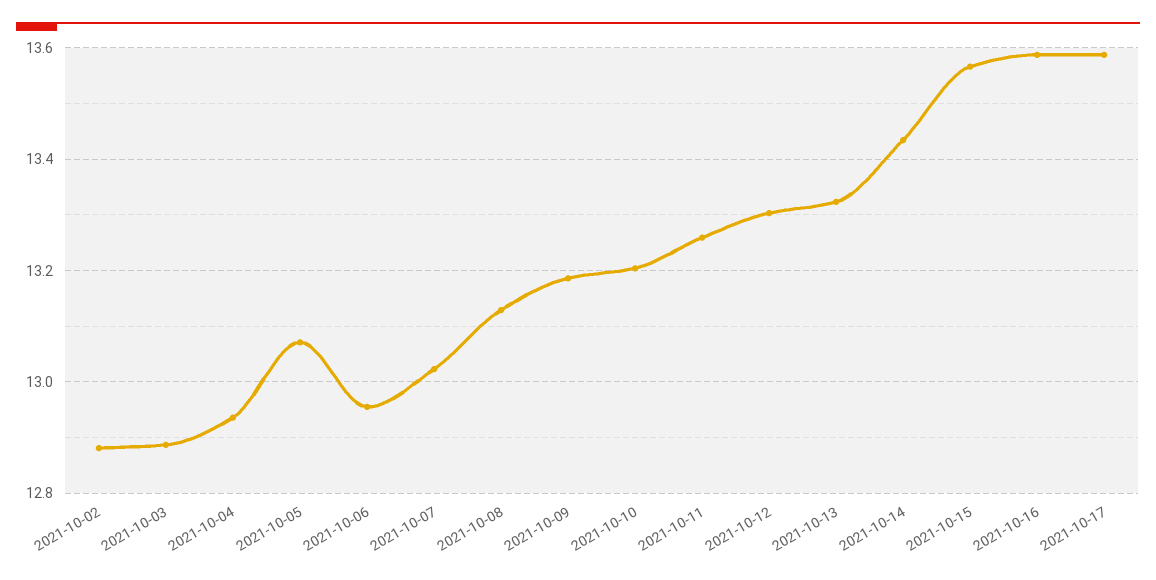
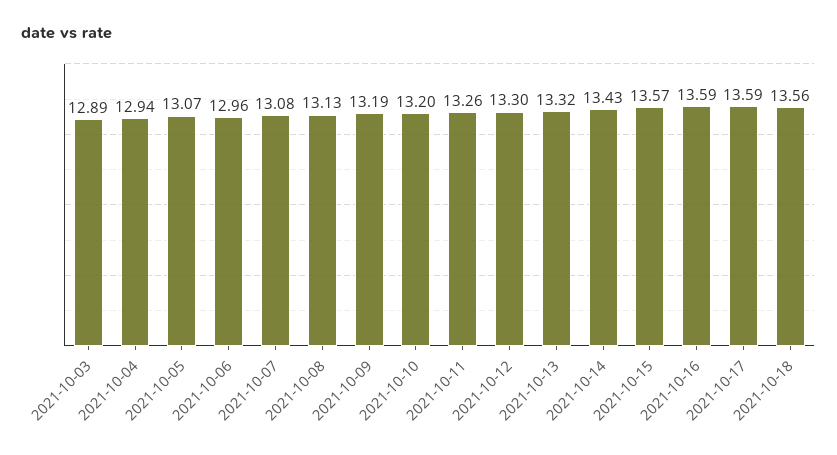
2021-10-02: 12.88 -> none
2021-10-07: 13.02 -> 13.08
2021-10-18: none -> 13.56

